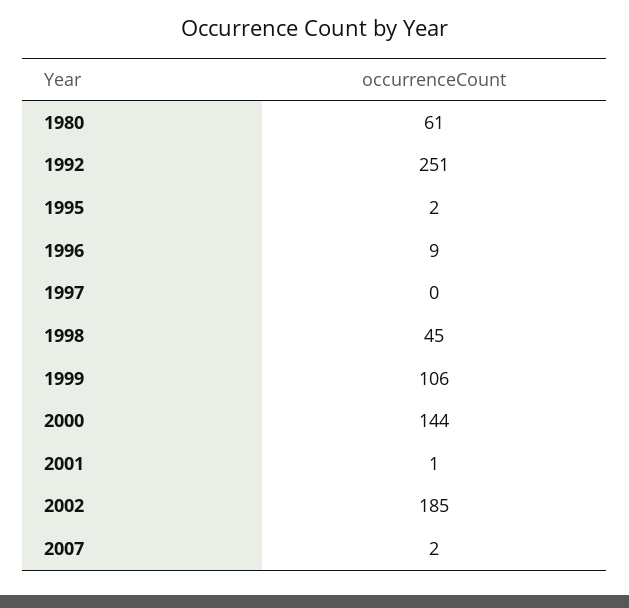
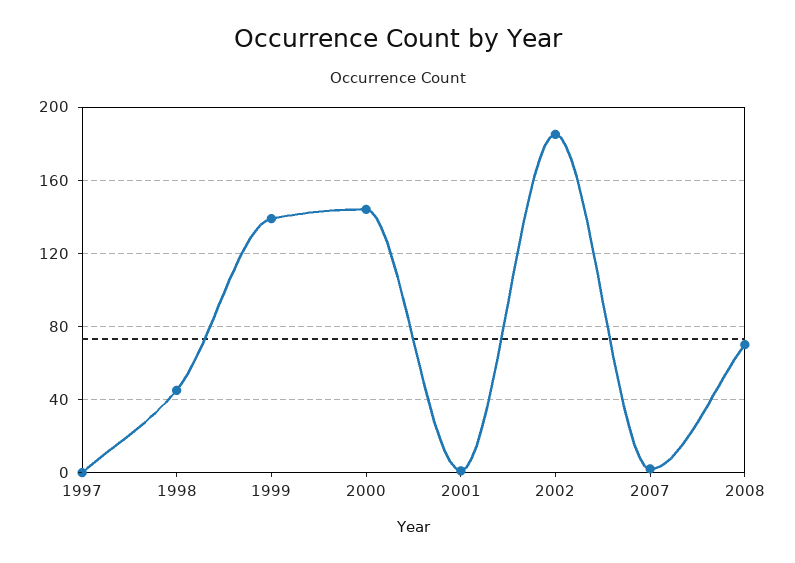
1980: 61 -> none
1992: 251 -> none
1995: 2 -> none
1996: 9 -> none
1999: 106 -> 140
2008: none -> 70

